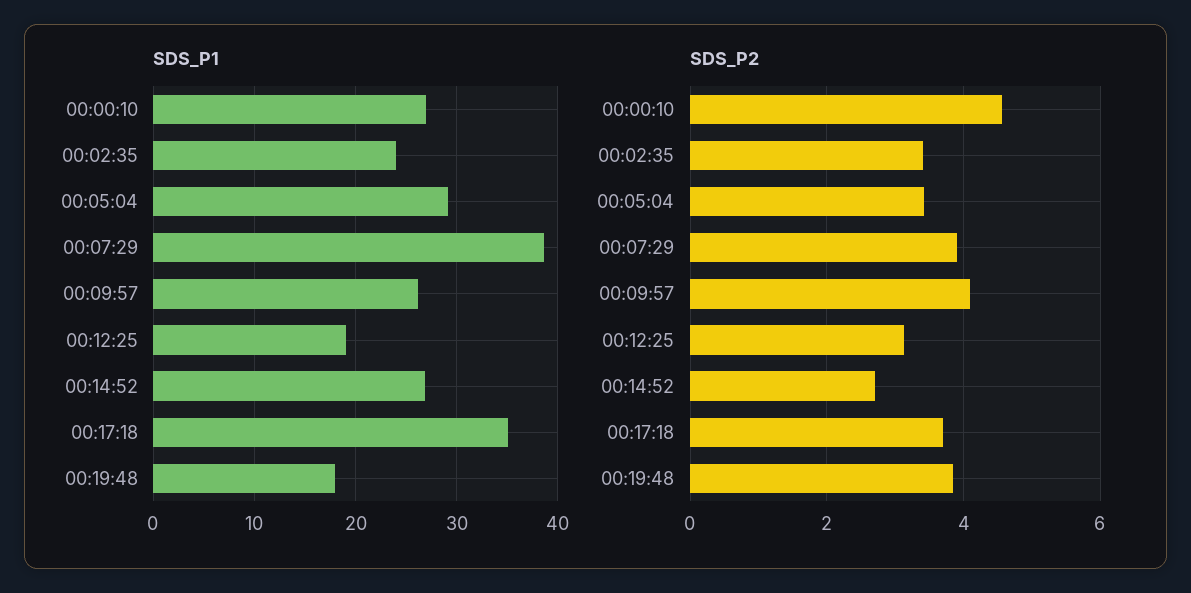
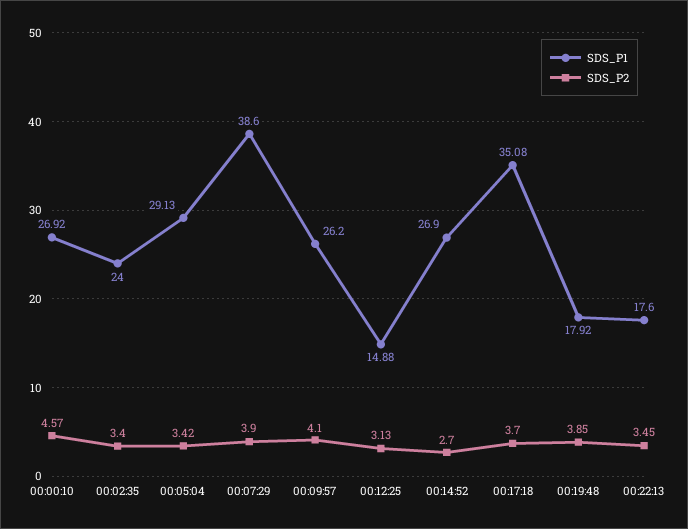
SDS_P1, 00:12:25: 19 -> 14.88
SDS_P1, 00:22:13: none -> 17.6
SDS_P2, 00:22:13: none -> 3.45

